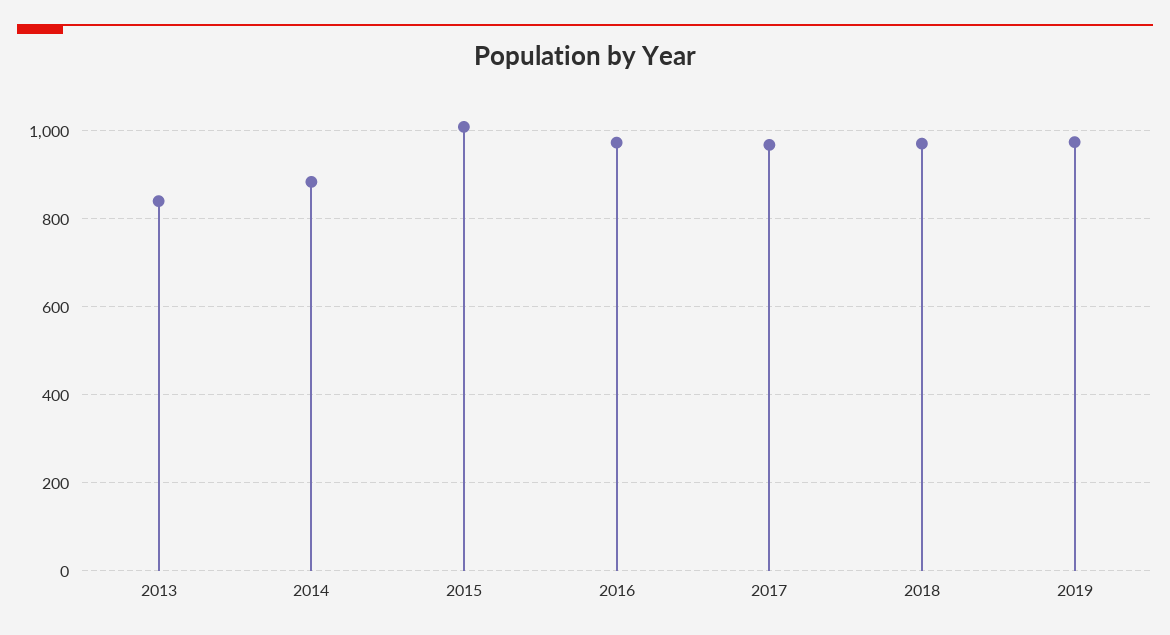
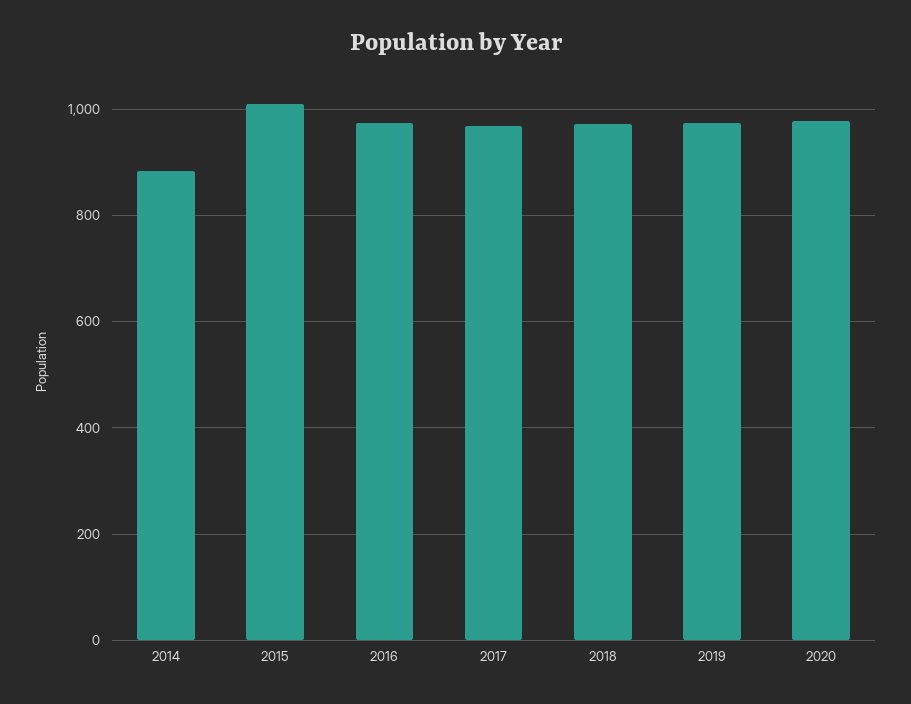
2013: 840 -> none
2020: none -> 980

